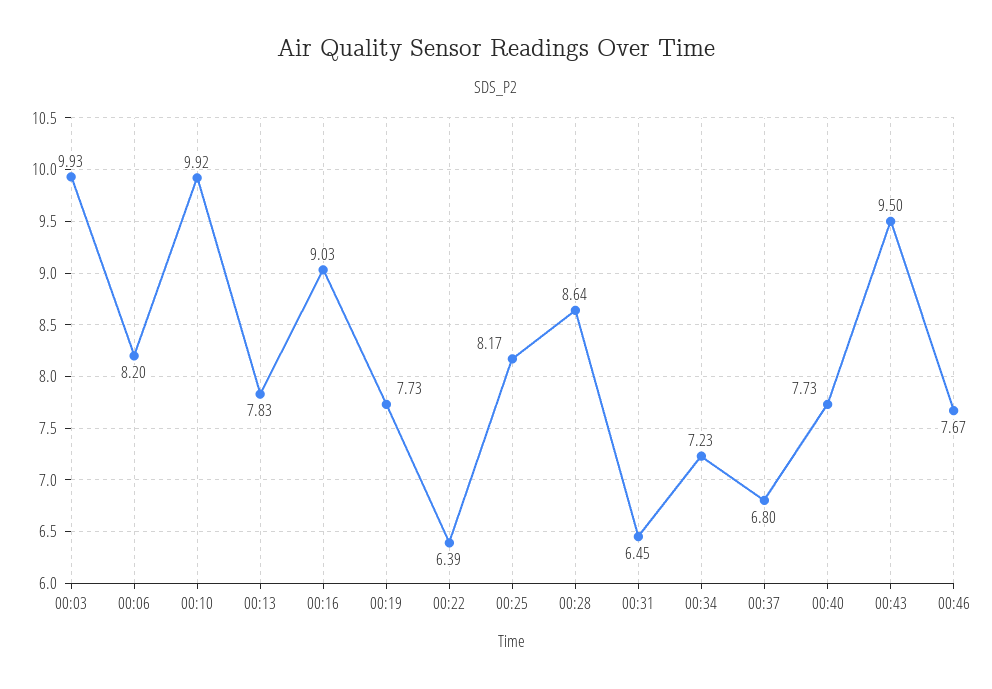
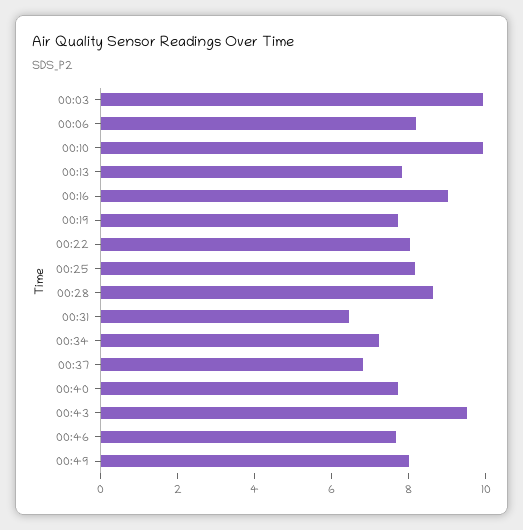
00:22: 6.39 -> 8
00:49: none -> 8

